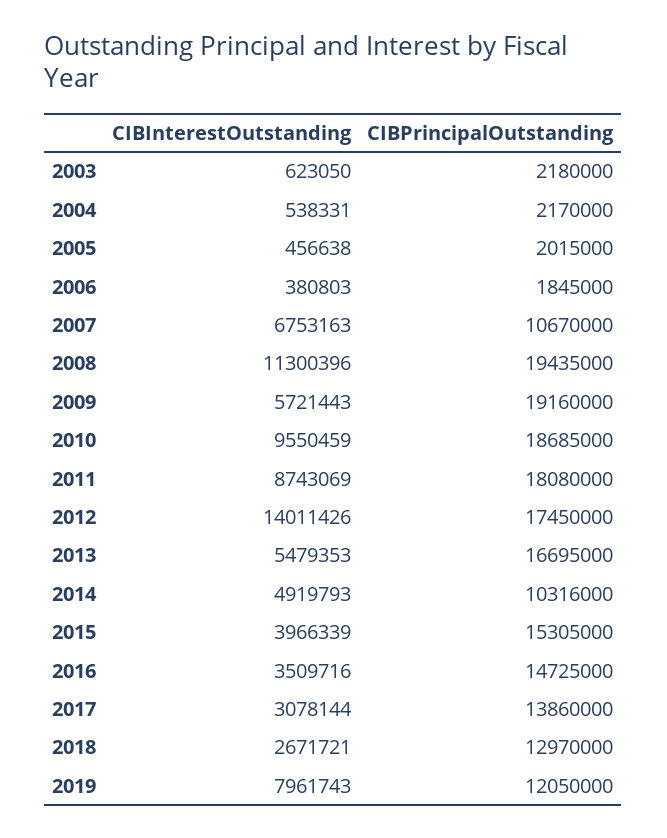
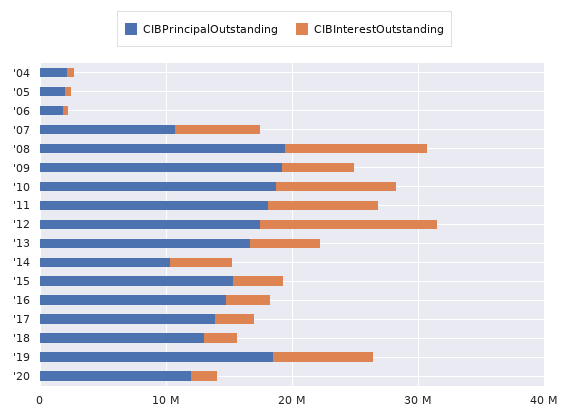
CIBInterestOutstanding, 2003: 623050 -> none
CIBPrincipalOutstanding, 2003: 2180000 -> none
CIBPrincipalOutstanding, 2019: 12050000 -> 18000000
CIBPrincipalOutstanding, '20: none -> 12000000
CIBInterestOutstanding, '20: none -> 2000000

